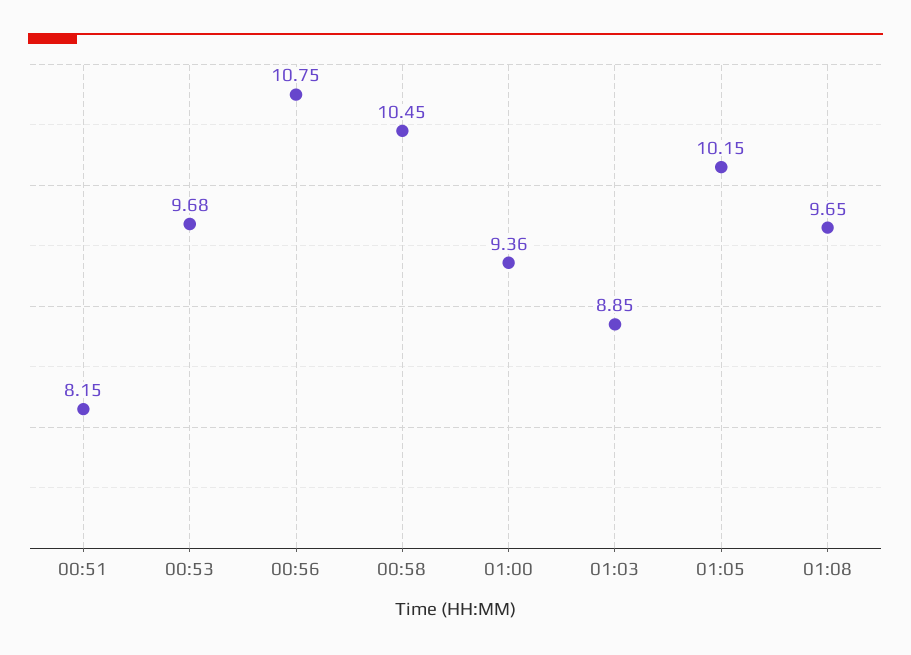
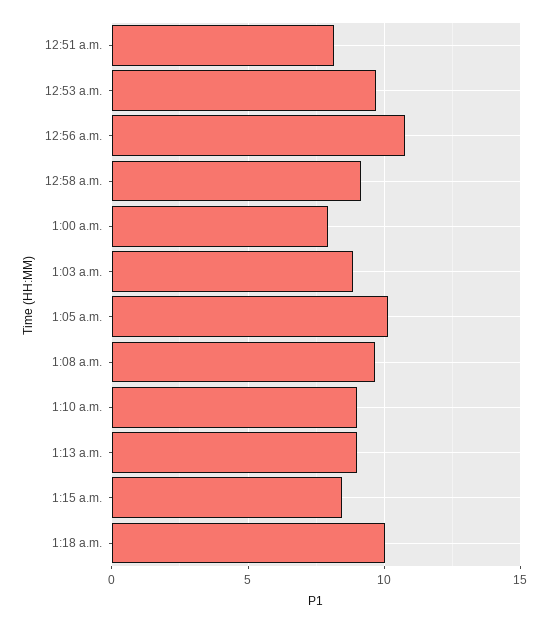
00:58: 10.45 -> 9
01:00: 9.36 -> 8
1:10 a.m.: none -> 9
1:13 a.m.: none -> 9
1:15 a.m.: none -> 8.5
1:18 a.m.: none -> 10

